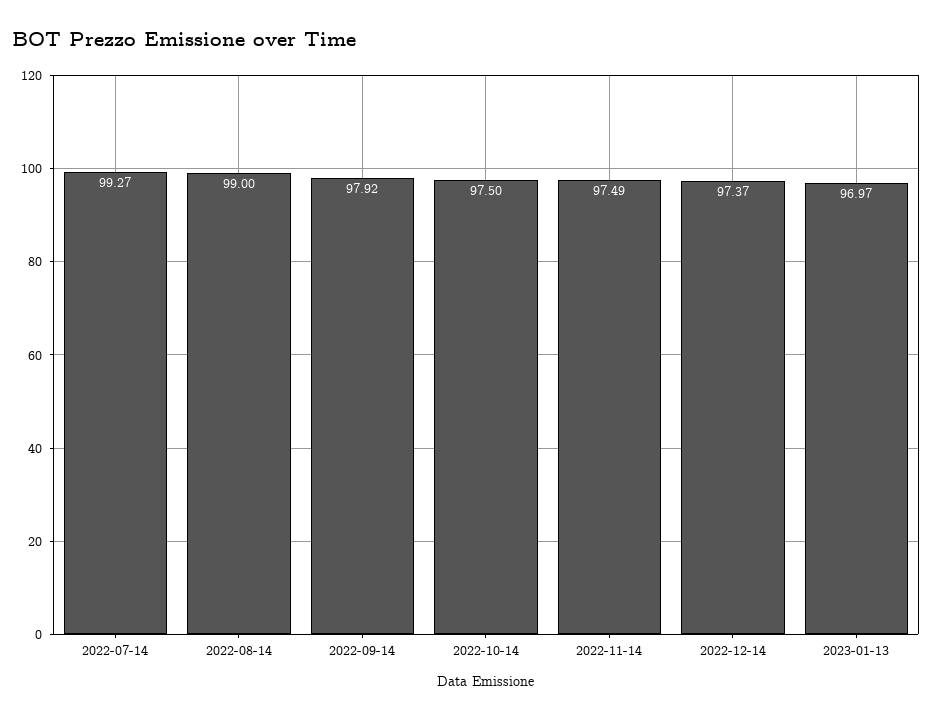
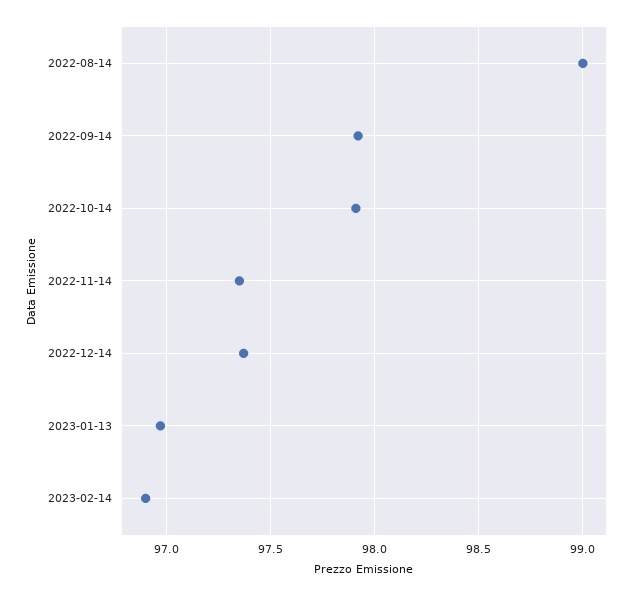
2022-07-14: 99.27 -> none
2022-10-14: 97.5 -> 97.9
2022-11-14: 97.49 -> 97.35
2023-02-14: none -> 96.9

